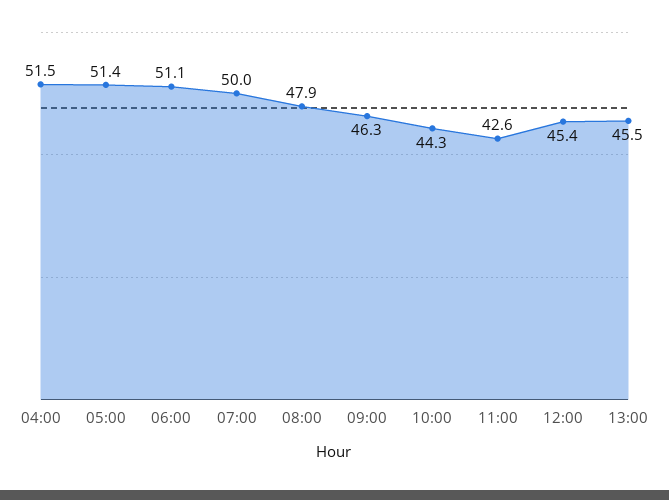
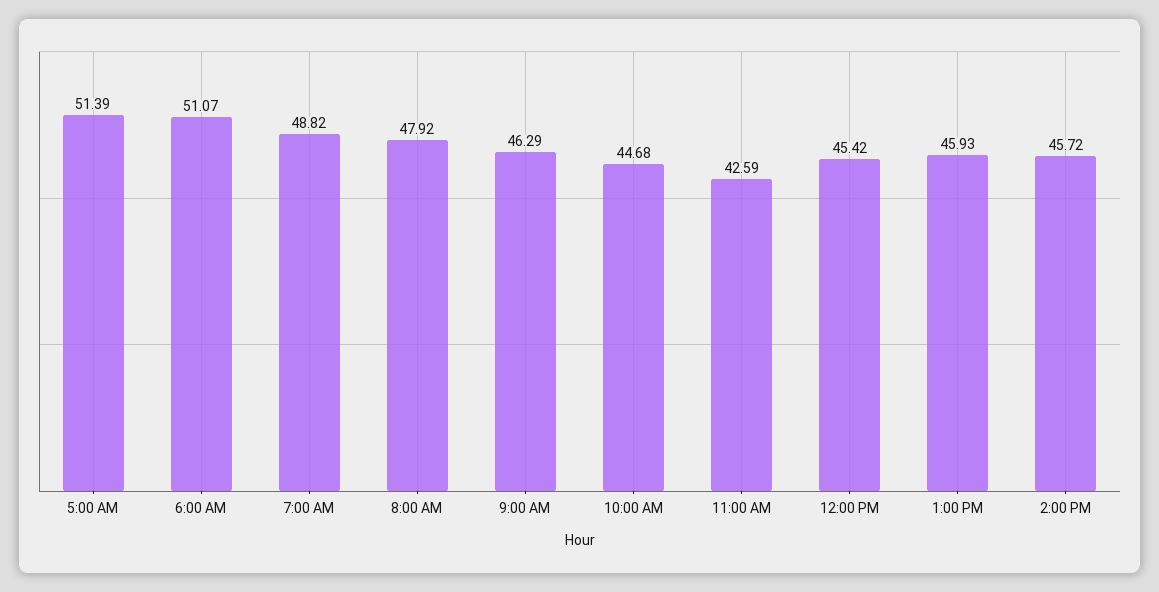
04:00: 51.5 -> none
07:00: 50 -> 48.82
10:00: 44.3 -> 44.68
13:00: 45.5 -> 45.93
2:00 PM: none -> 45.72

